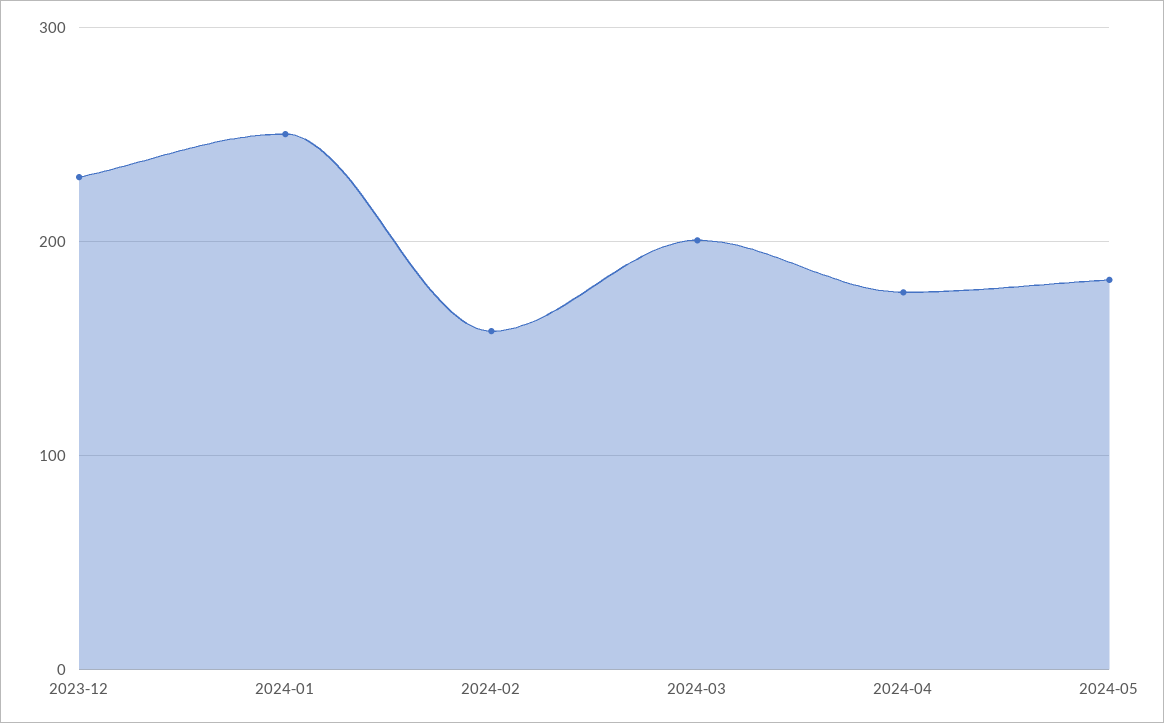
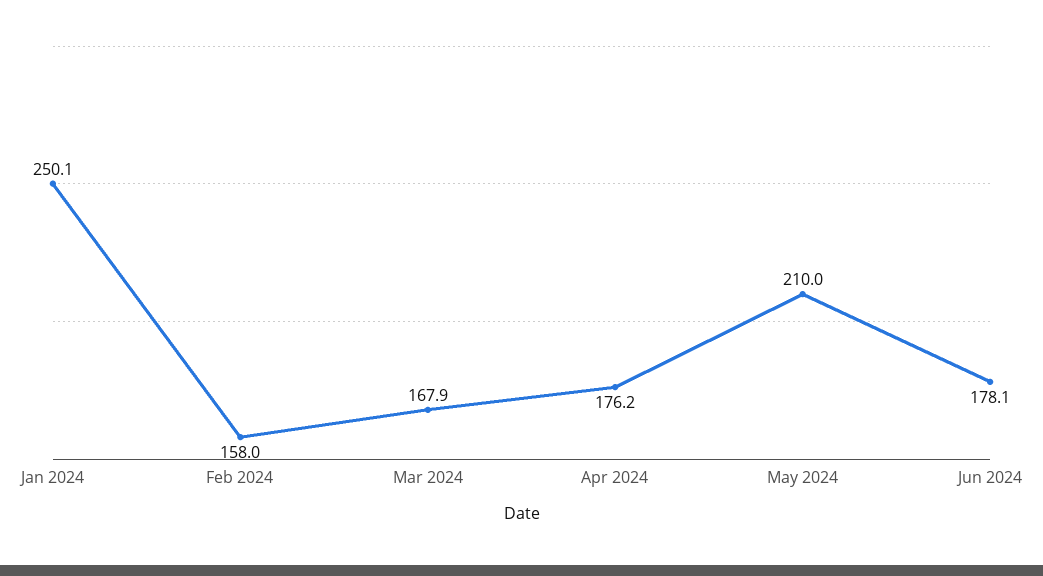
2023-12: 230 -> none
2024-03: 200 -> 167.9
2024-05: 180 -> 210
Jun 2024: none -> 178.1

